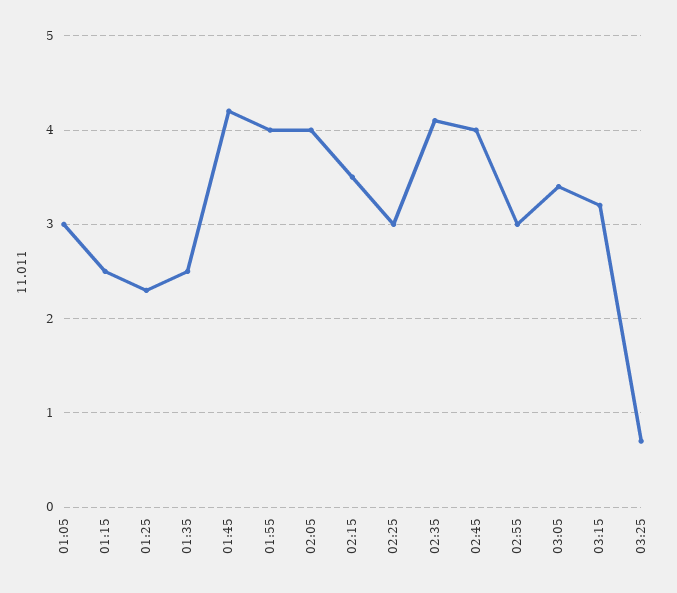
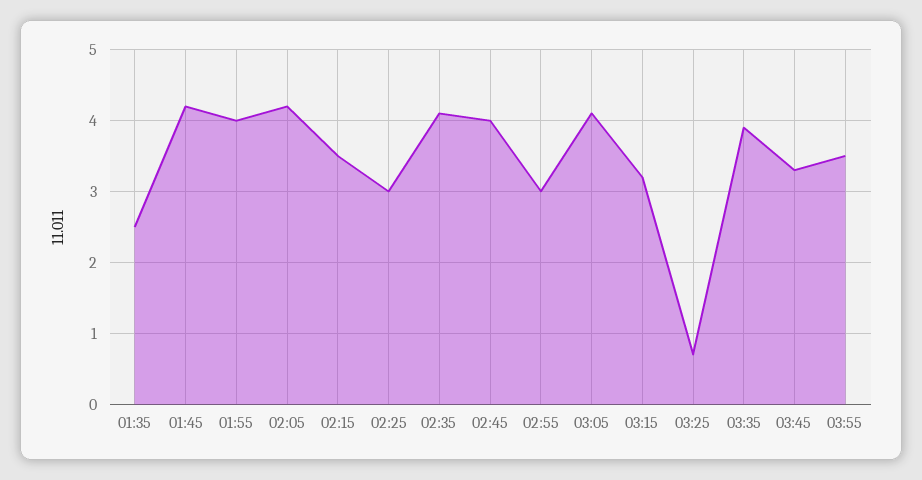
01:05: 3 -> none
01:15: 2.5 -> none
01:25: 2.3 -> none
02:05: 4 -> 4.2
03:05: 3.4 -> 4.1
03:35: none -> 3.9
03:45: none -> 3.3
03:55: none -> 3.5

